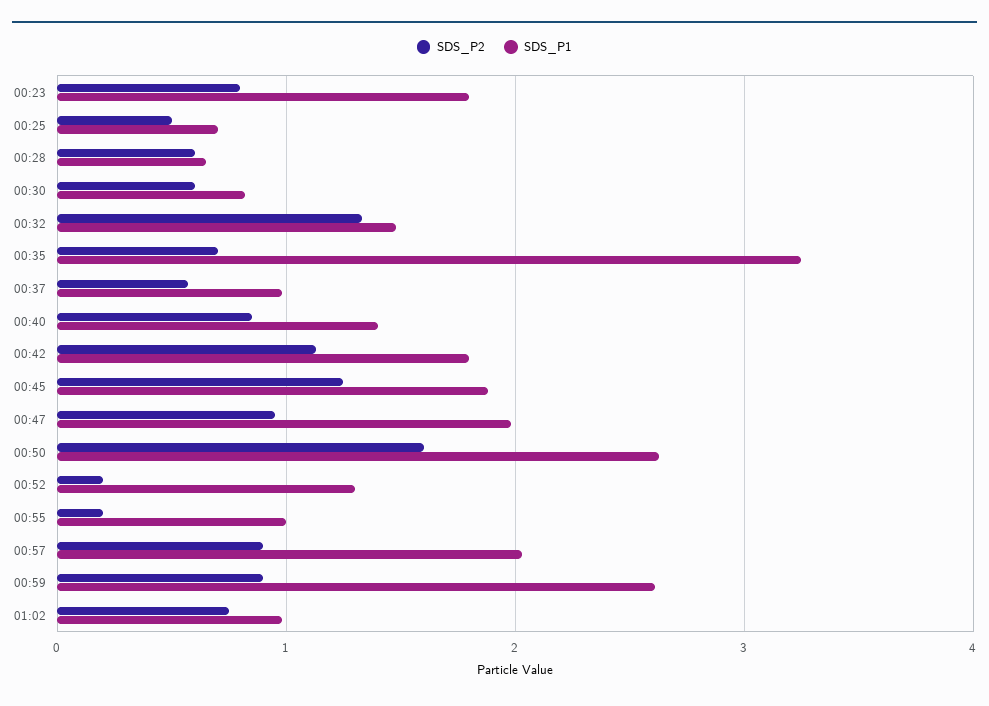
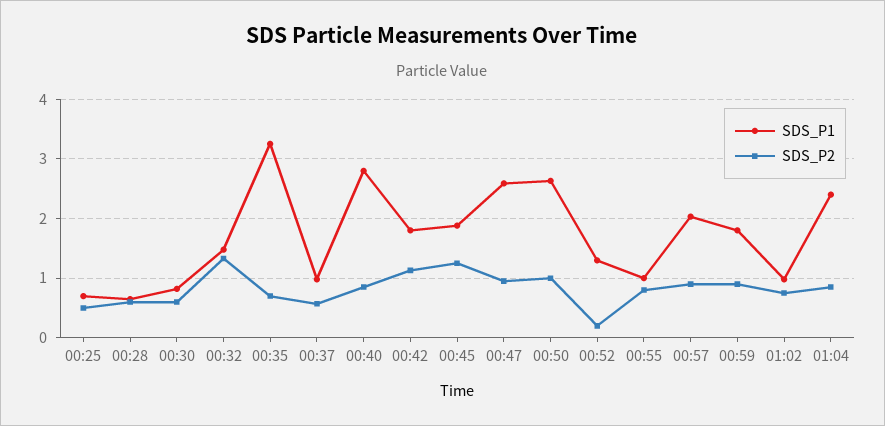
SDS_P2, 00:23: 0.8 -> none
SDS_P1, 00:23: 1.8 -> none
SDS_P1, 00:40: 1.4 -> 2.8
SDS_P1, 00:47: 2 -> 2.6
SDS_P2, 00:50: 1.6 -> 1
SDS_P2, 00:55: 0.2 -> 0.8
SDS_P1, 00:59: 2.6 -> 1.8
SDS_P1, 01:04: none -> 2.4
SDS_P2, 01:04: none -> 0.8

